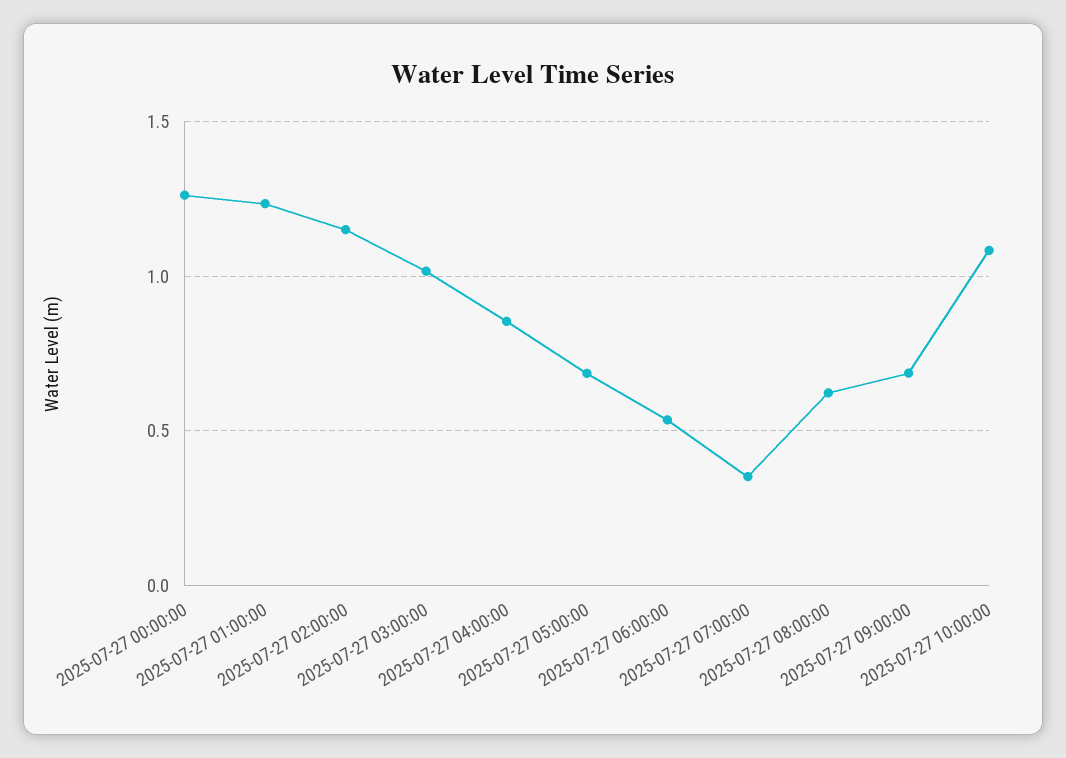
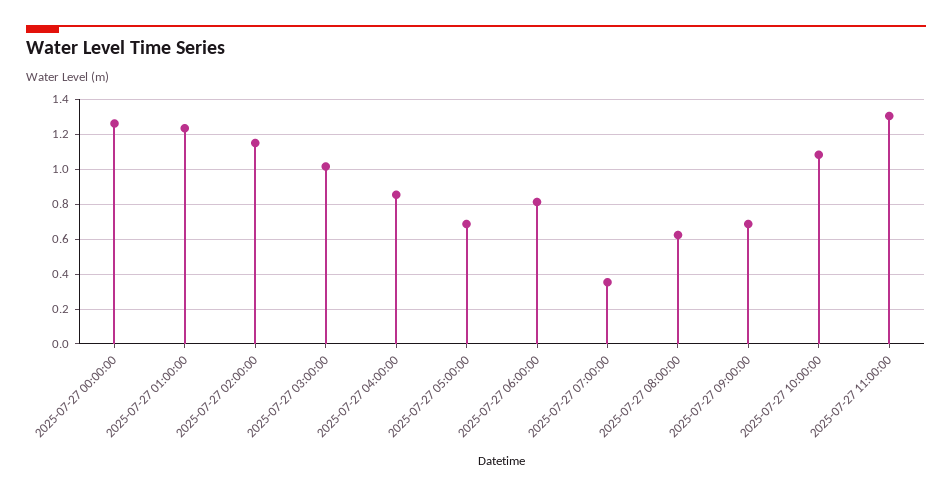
2025-07-27 06:00:00: 0.55 -> 0.8
2025-07-27 11:00:00: none -> 1.3

